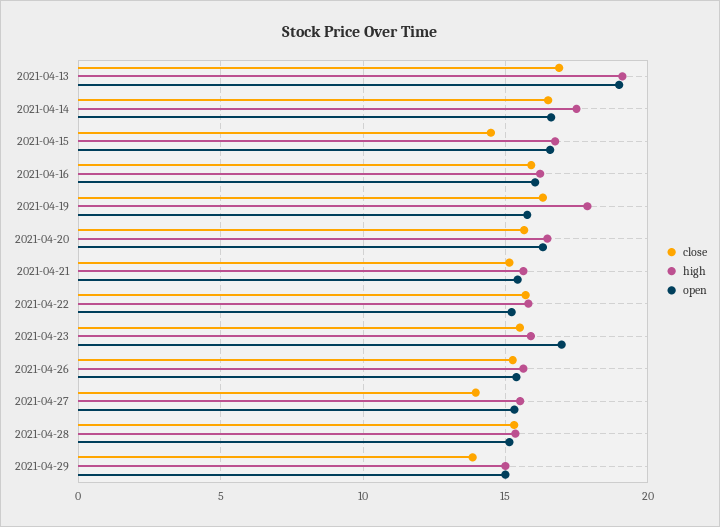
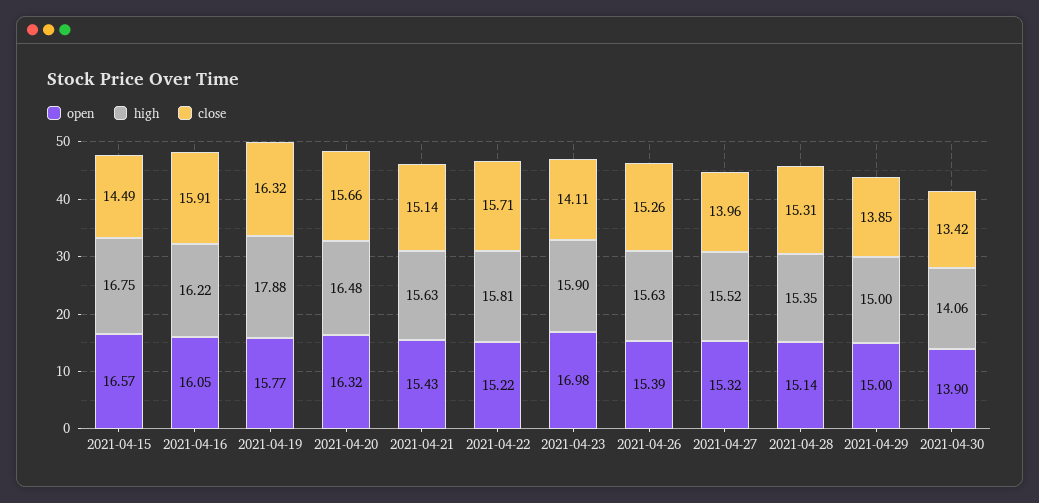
close, 2021-04-13: 17 -> none
high, 2021-04-13: 19 -> none
open, 2021-04-13: 19 -> none
close, 2021-04-14: 16.5 -> none
high, 2021-04-14: 17.5 -> none
open, 2021-04-14: 16.5 -> none
close, 2021-04-23: 15.5 -> 14.11
open, 2021-04-30: none -> 13.9
high, 2021-04-30: none -> 14.06
close, 2021-04-30: none -> 13.42

